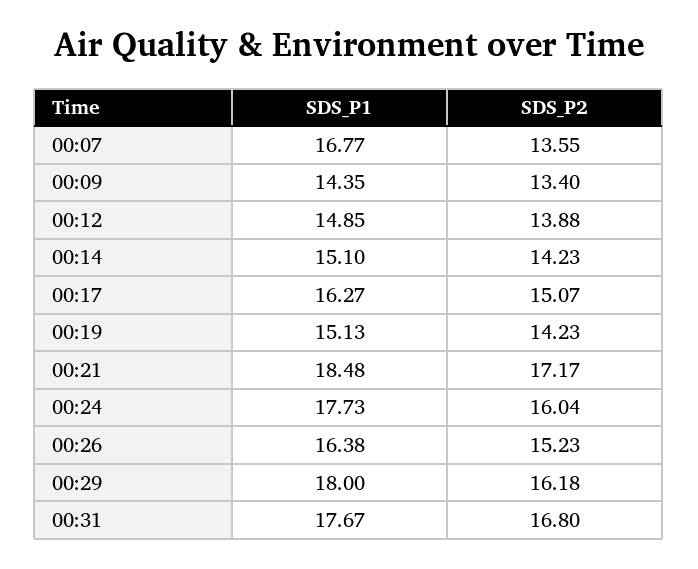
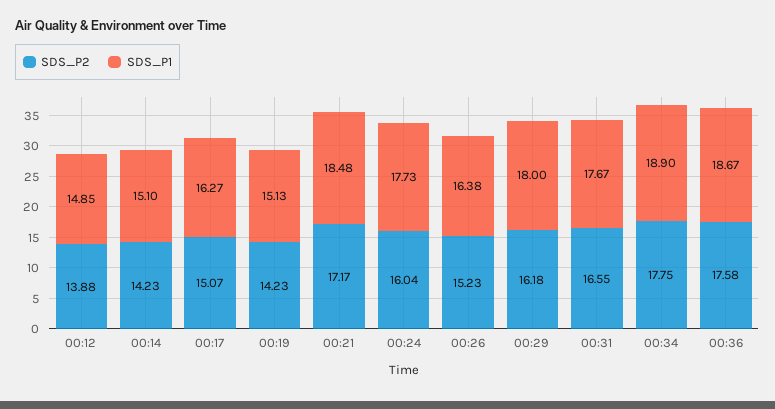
SDS_P1, 00:07: 16.77 -> none
SDS_P2, 00:07: 13.55 -> none
SDS_P1, 00:09: 14.35 -> none
SDS_P2, 00:09: 13.4 -> none
SDS_P2, 00:31: 16.8 -> 16.55
SDS_P2, 00:34: none -> 17.75
SDS_P1, 00:34: none -> 18.9
SDS_P2, 00:36: none -> 17.58
SDS_P1, 00:36: none -> 18.67

